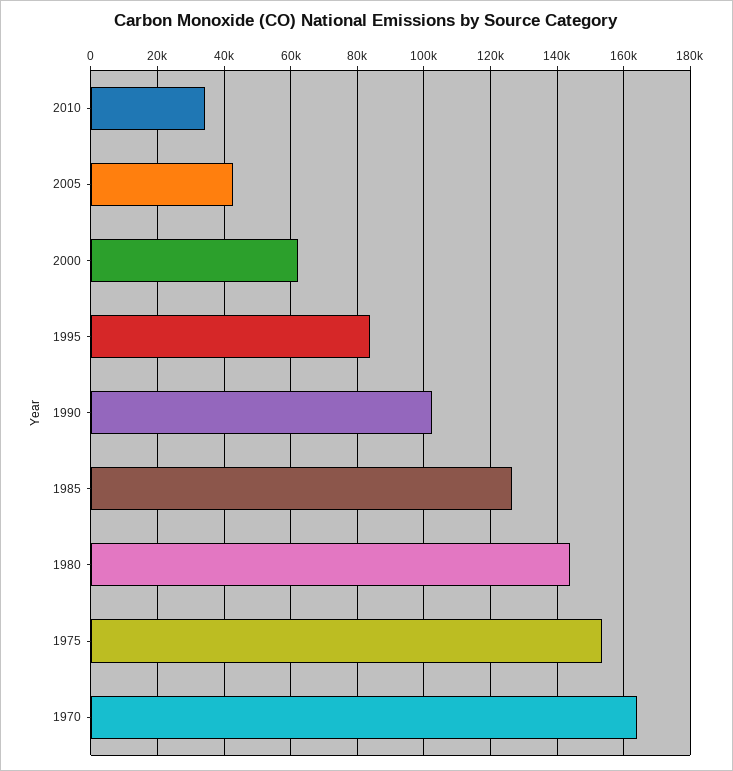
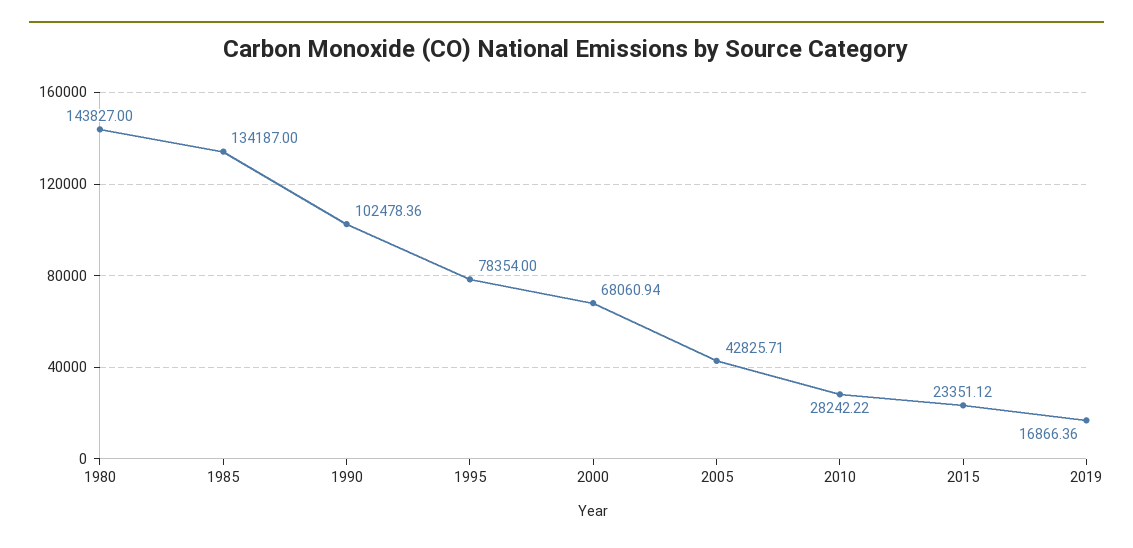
2010: 34000 -> 28242.22
2000: 62000 -> 68060.94
1995: 84000 -> 78354
1985: 126000 -> 134187
1975: 154000 -> none
1970: 164000 -> none
2015: none -> 23351.12
2019: none -> 16866.36

